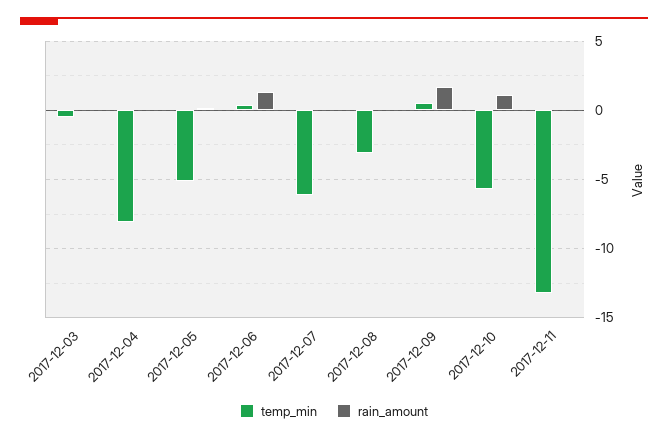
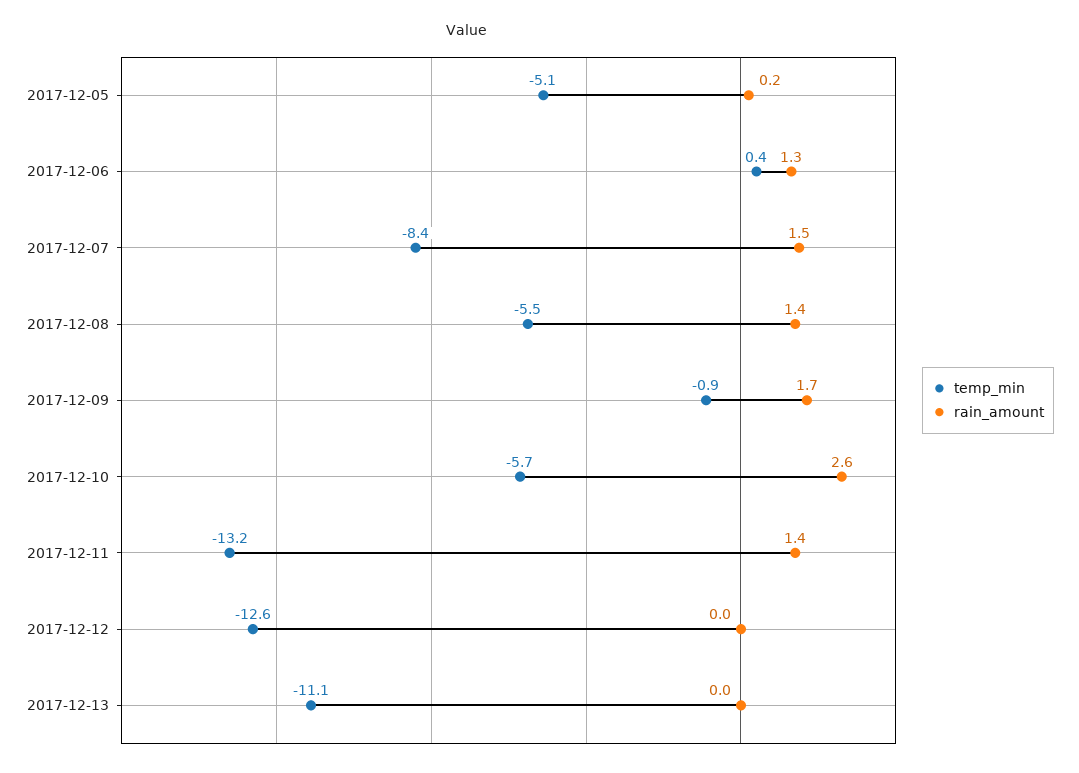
temp_min, 2017-12-03: -0.5 -> none
rain_amount, 2017-12-03: 0 -> none
temp_min, 2017-12-04: -8 -> none
rain_amount, 2017-12-04: 0 -> none
temp_min, 2017-12-07: -6 -> -8.4
rain_amount, 2017-12-07: 0 -> 1.5
temp_min, 2017-12-08: -3 -> -5.5
rain_amount, 2017-12-08: 0 -> 1.4
temp_min, 2017-12-09: 0.5 -> -0.9
rain_amount, 2017-12-10: 1 -> 2.6
rain_amount, 2017-12-11: 0 -> 1.4
temp_min, 2017-12-12: none -> -12.6
rain_amount, 2017-12-12: none -> 0
temp_min, 2017-12-13: none -> -11.1
rain_amount, 2017-12-13: none -> 0

